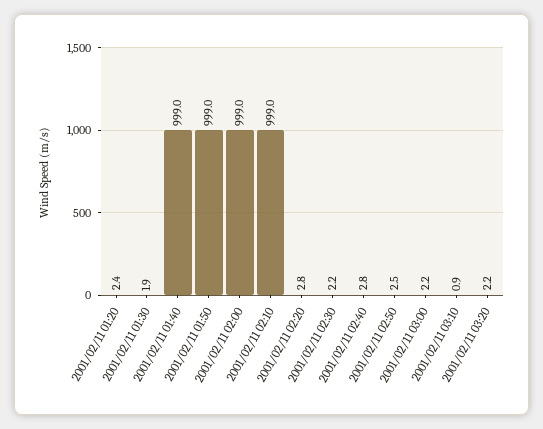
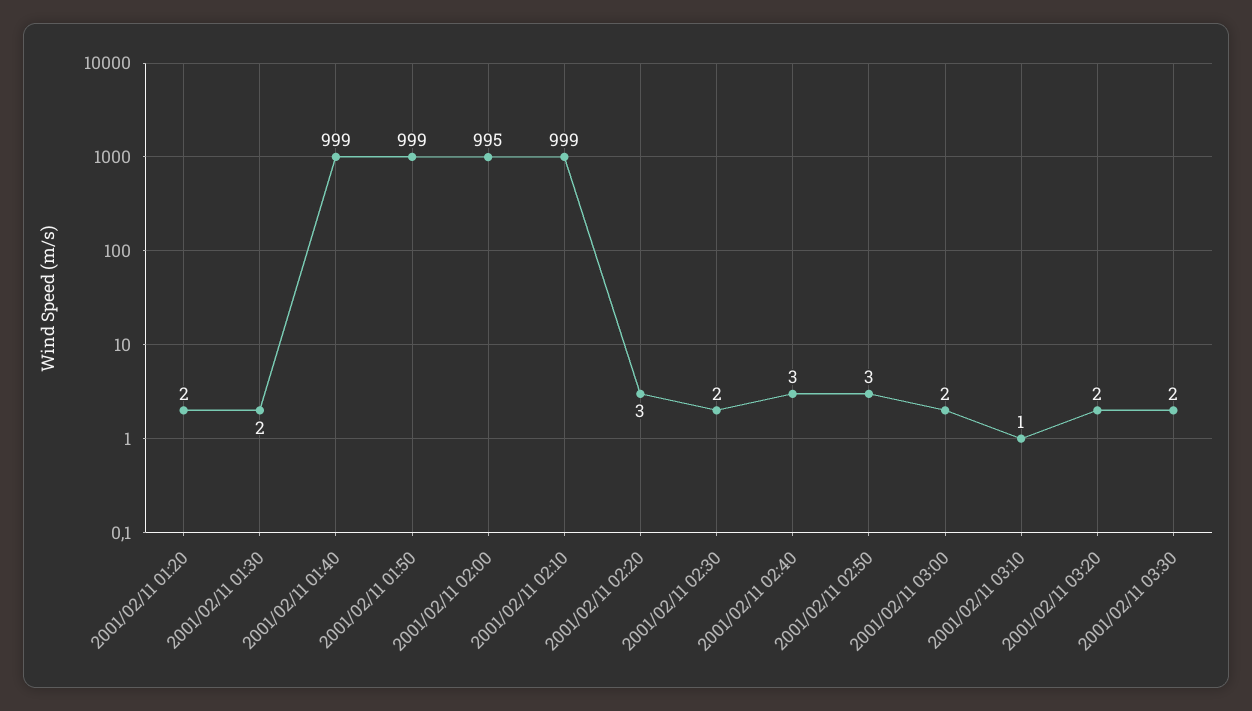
2001/02/11 02:00: 999 -> 995
2001/02/11 03:30: none -> 2

